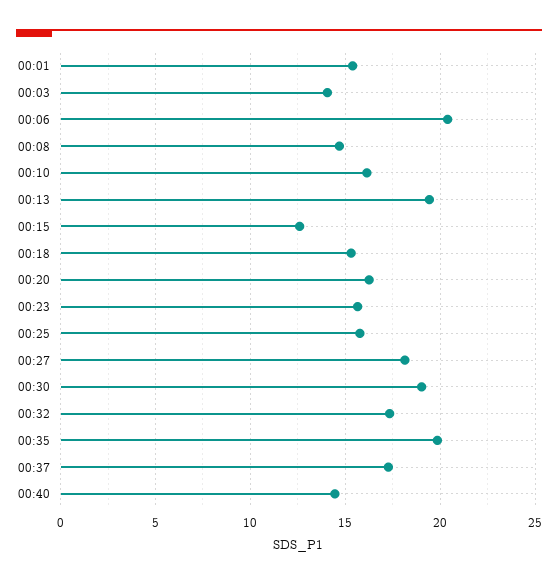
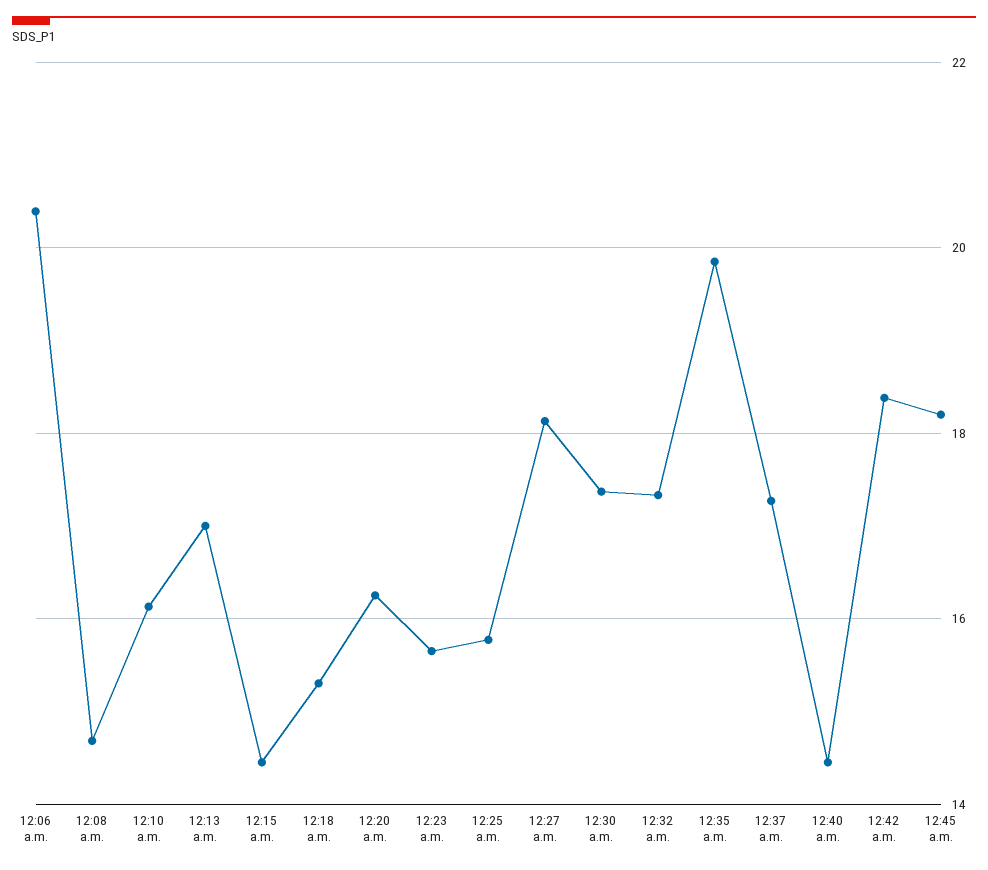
00:01: 15.5 -> none
00:03: 14 -> none
00:13: 19.5 -> 17
00:15: 12.5 -> 14.4
00:30: 19 -> 17.4
12:42 a.m.: none -> 18.4
12:45 a.m.: none -> 18.2

